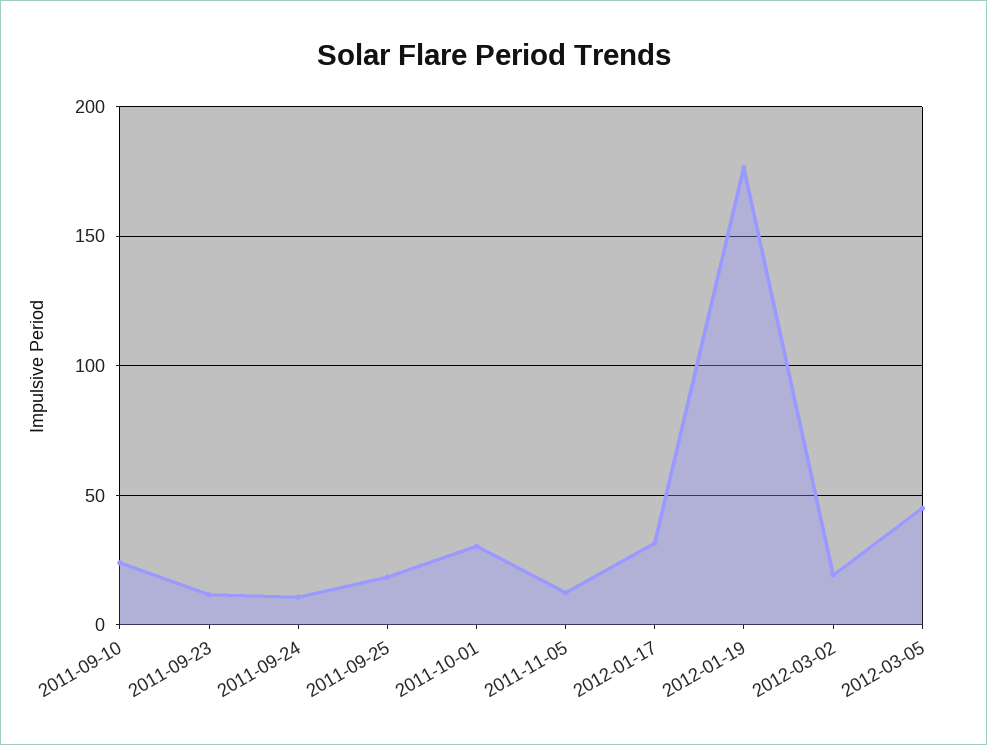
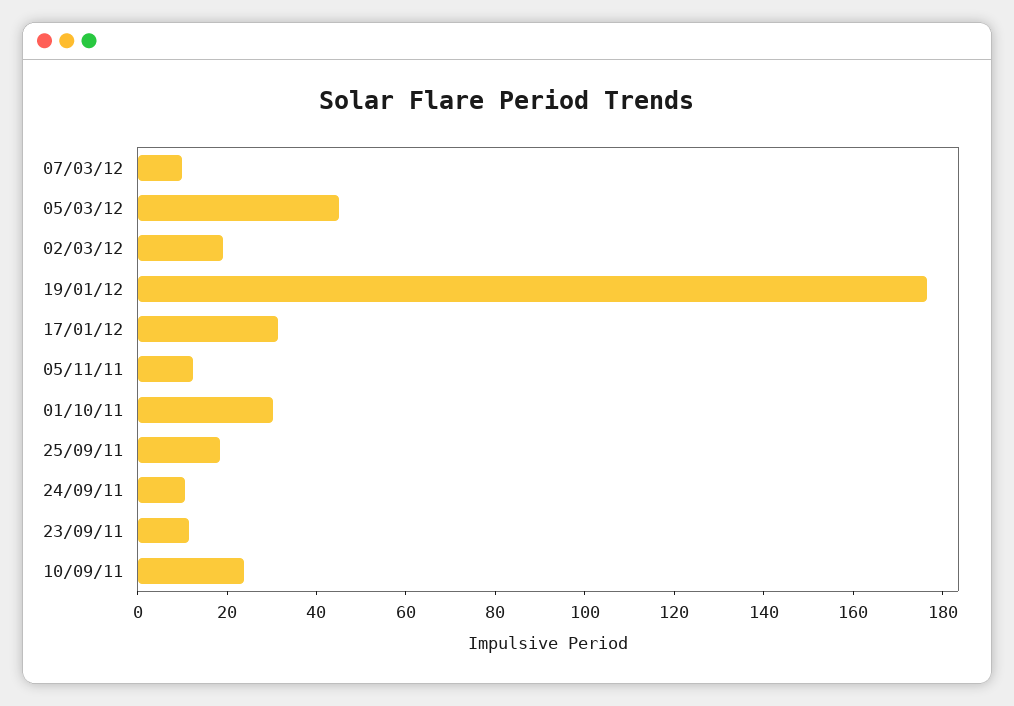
07/03/12: none -> 10

